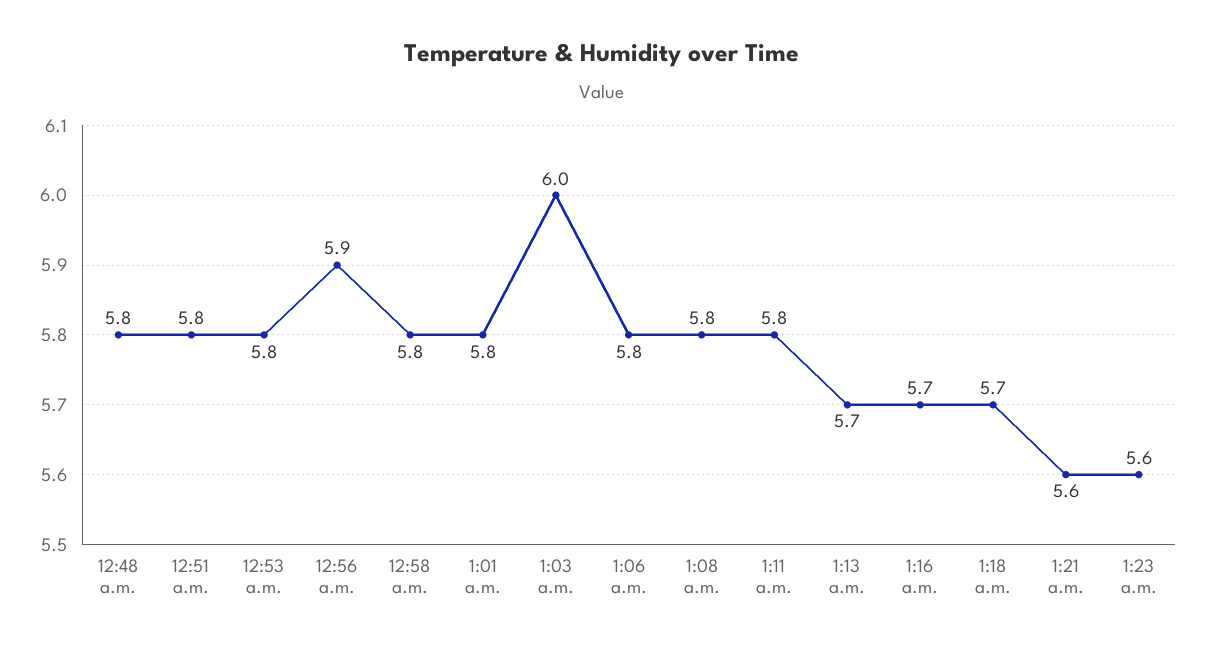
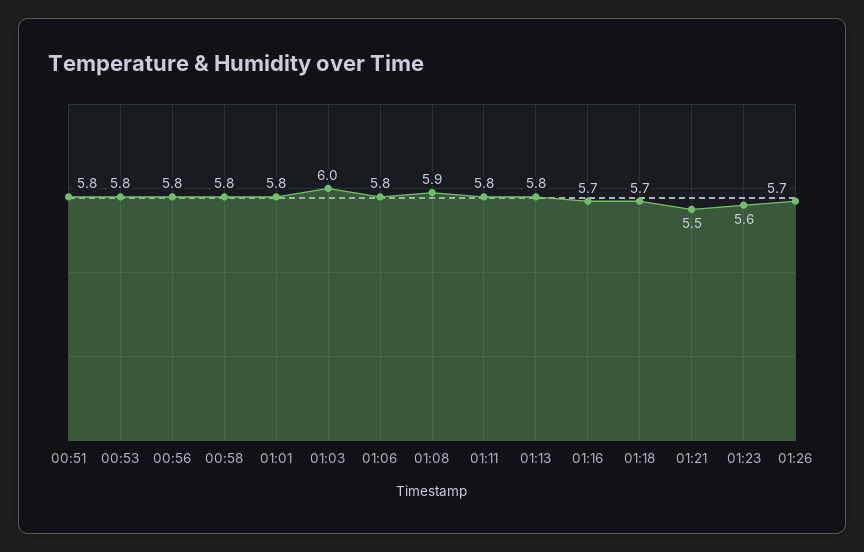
12:48 a.m.: 5.8 -> none
12:56 a.m.: 5.9 -> 5.8
1:08 a.m.: 5.8 -> 5.9
1:13 a.m.: 5.7 -> 5.8
1:21 a.m.: 5.6 -> 5.5
01:26: none -> 5.7

